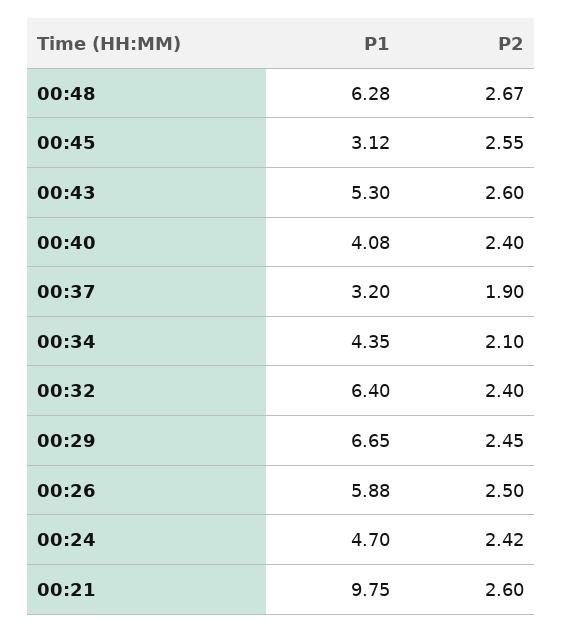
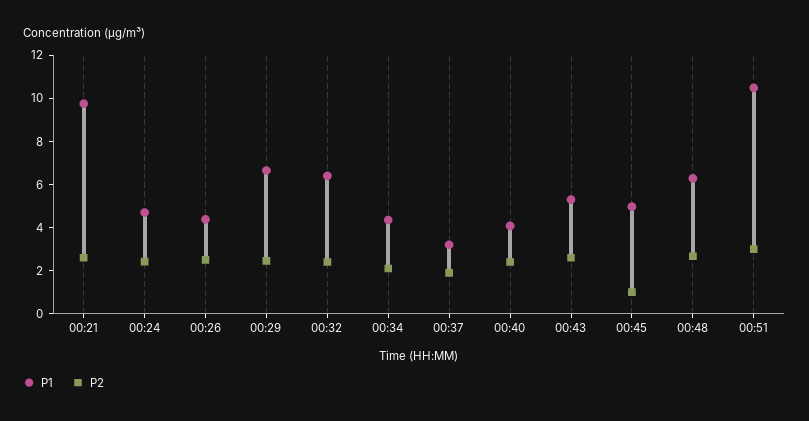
P1, 00:45: 3.12 -> 5
P2, 00:45: 2.55 -> 1
P1, 00:26: 5.88 -> 4.5
P1, 00:51: none -> 10.5
P2, 00:51: none -> 3

